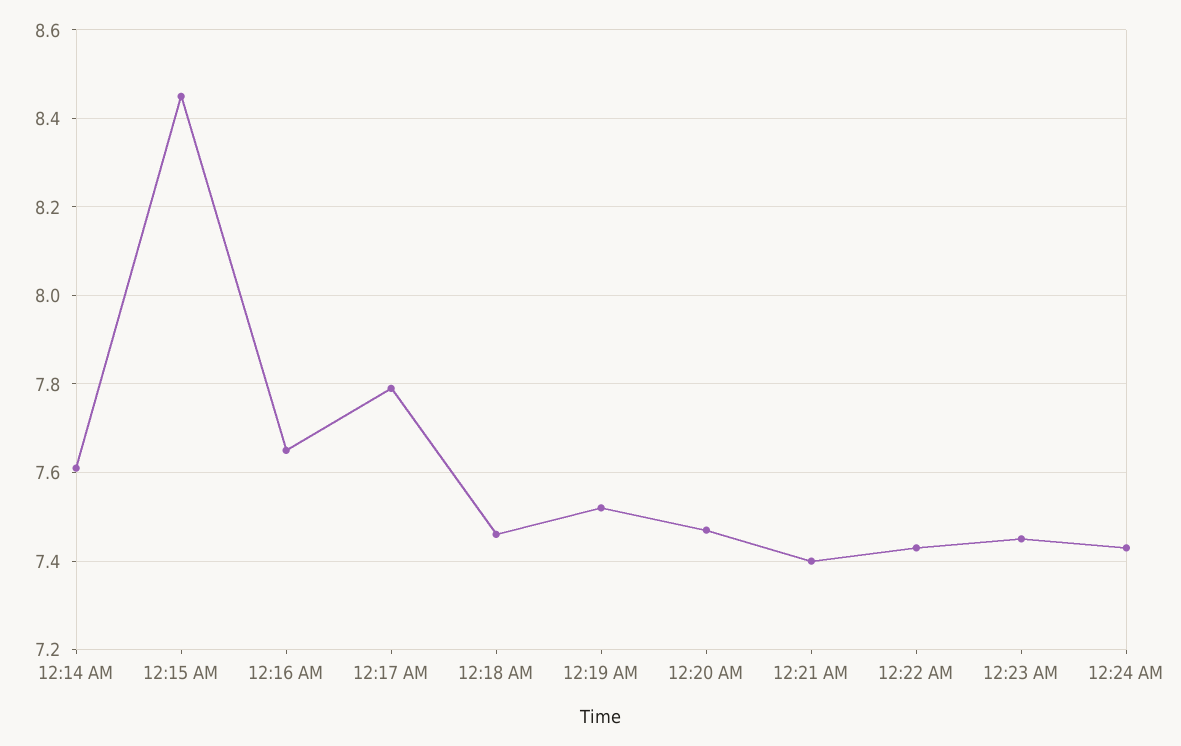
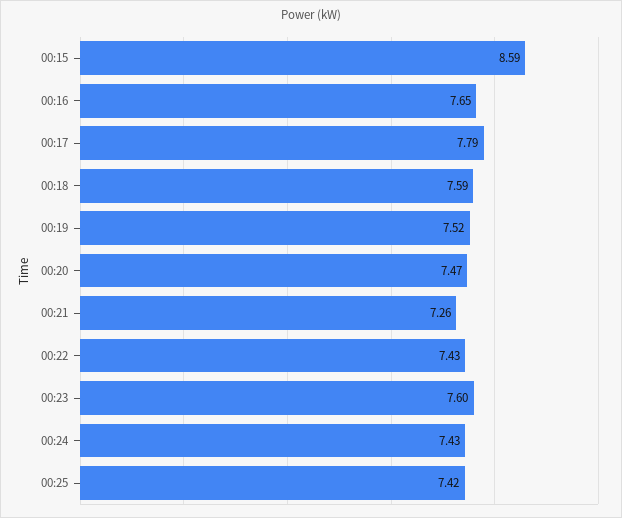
12:14 AM: 7.6 -> none
12:15 AM: 8.45 -> 8.59
12:18 AM: 7.45 -> 7.59
12:21 AM: 7.4 -> 7.26
12:23 AM: 7.45 -> 7.6
00:25: none -> 7.42

